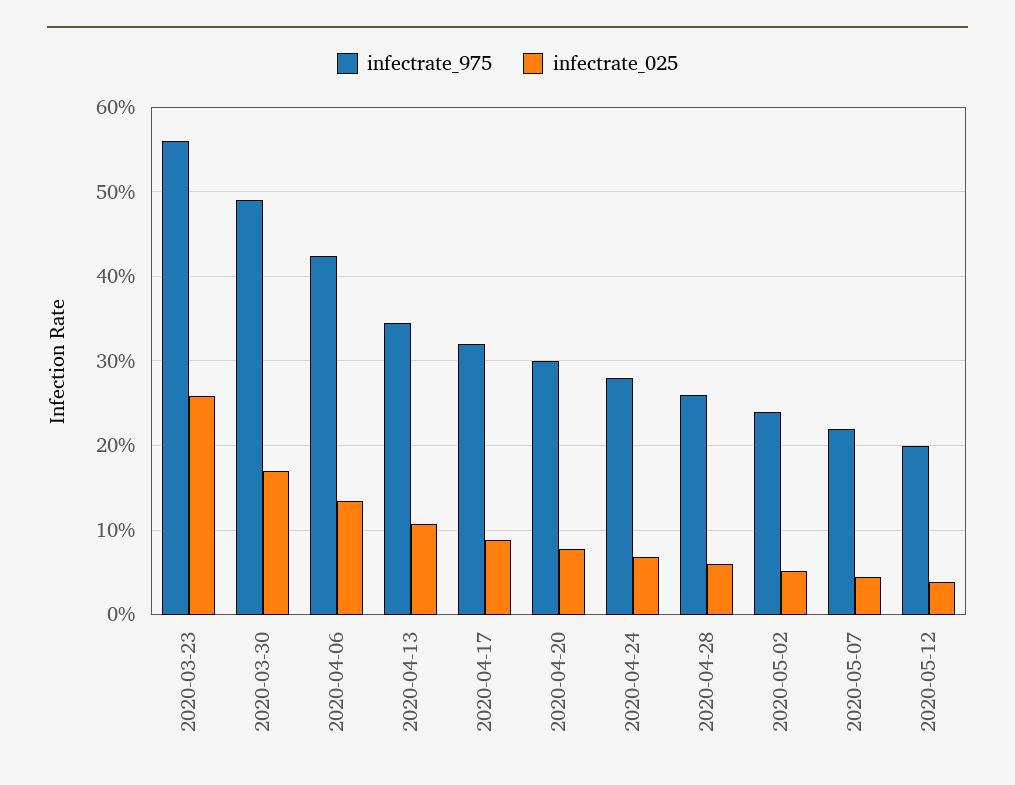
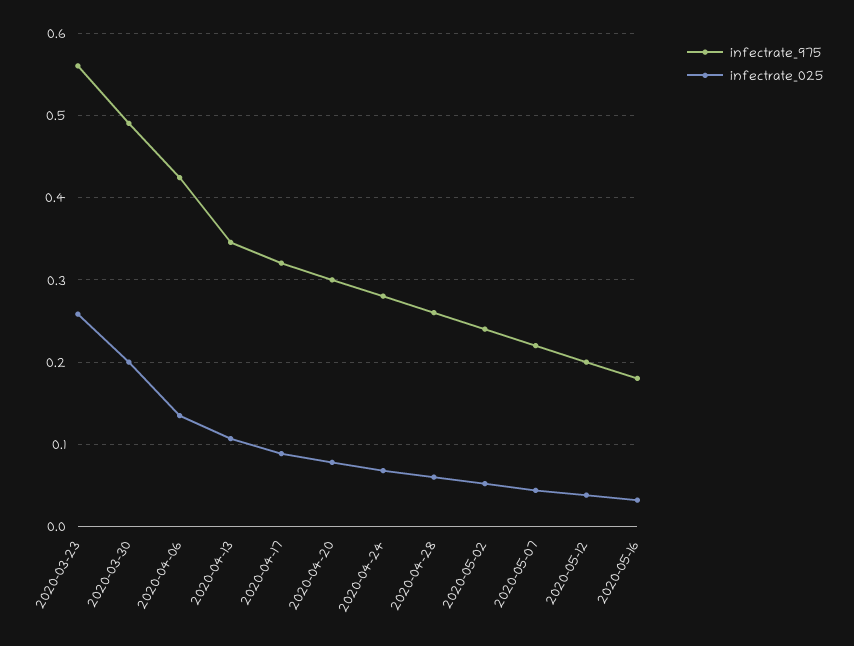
infectrate_025, 2020-03-30: 0.17 -> 0.2
infectrate_975, 2020-05-16: none -> 0.18
infectrate_025, 2020-05-16: none -> 0.03

